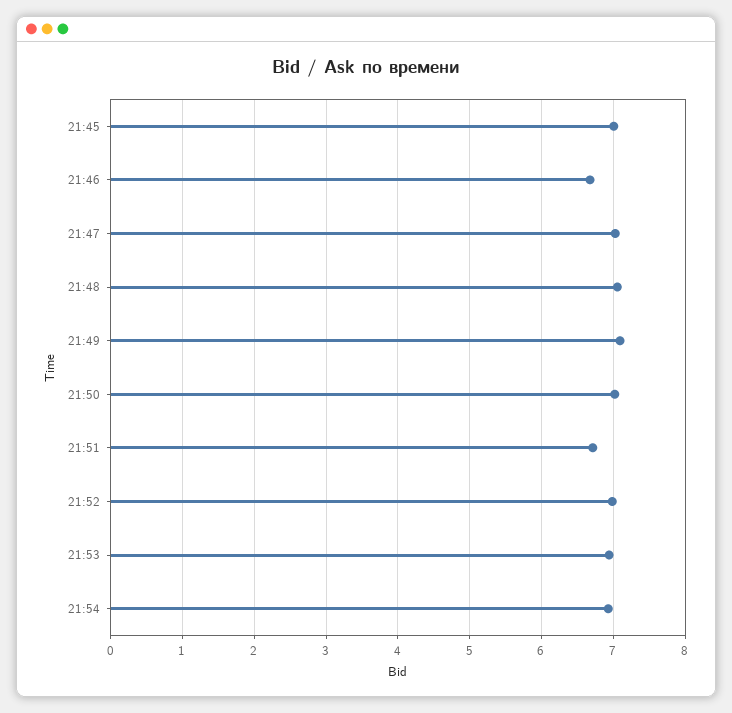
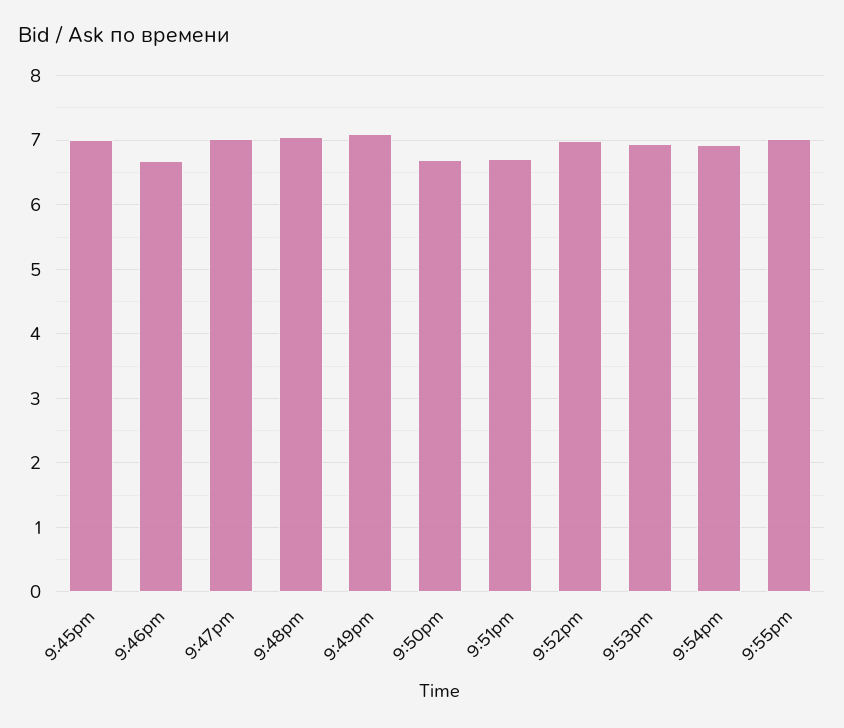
21:50: 7 -> 6.7
9:55pm: none -> 7

